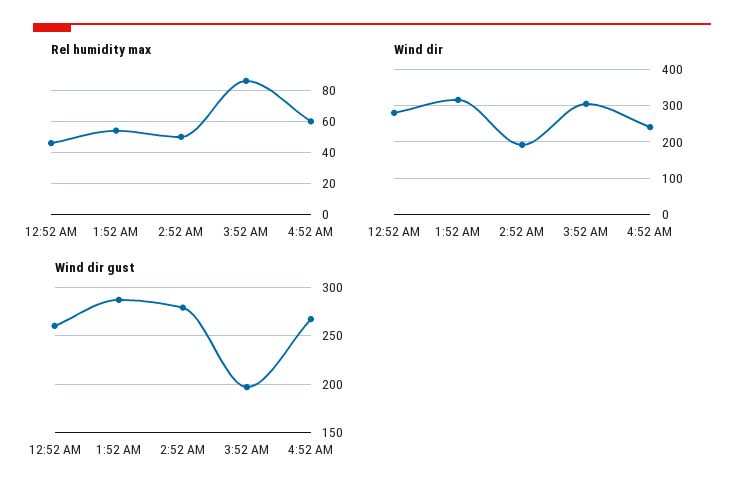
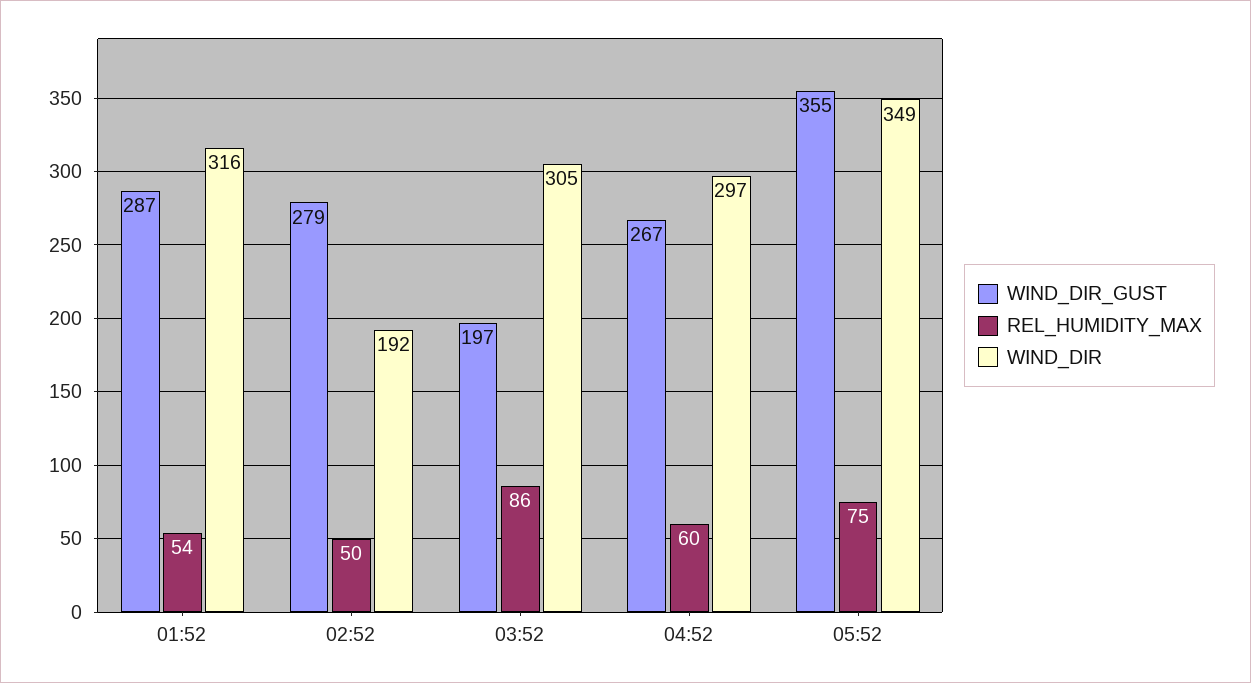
Rel humidity max, 12:52 AM: 45 -> none
Wind dir, 12:52 AM: 280 -> none
Wind dir, 4:52 AM: 240 -> 297
Wind dir gust, 12:52 AM: 260 -> none
Wind dir gust, 05:52: none -> 355
Rel humidity max, 05:52: none -> 75
Wind dir, 05:52: none -> 349

